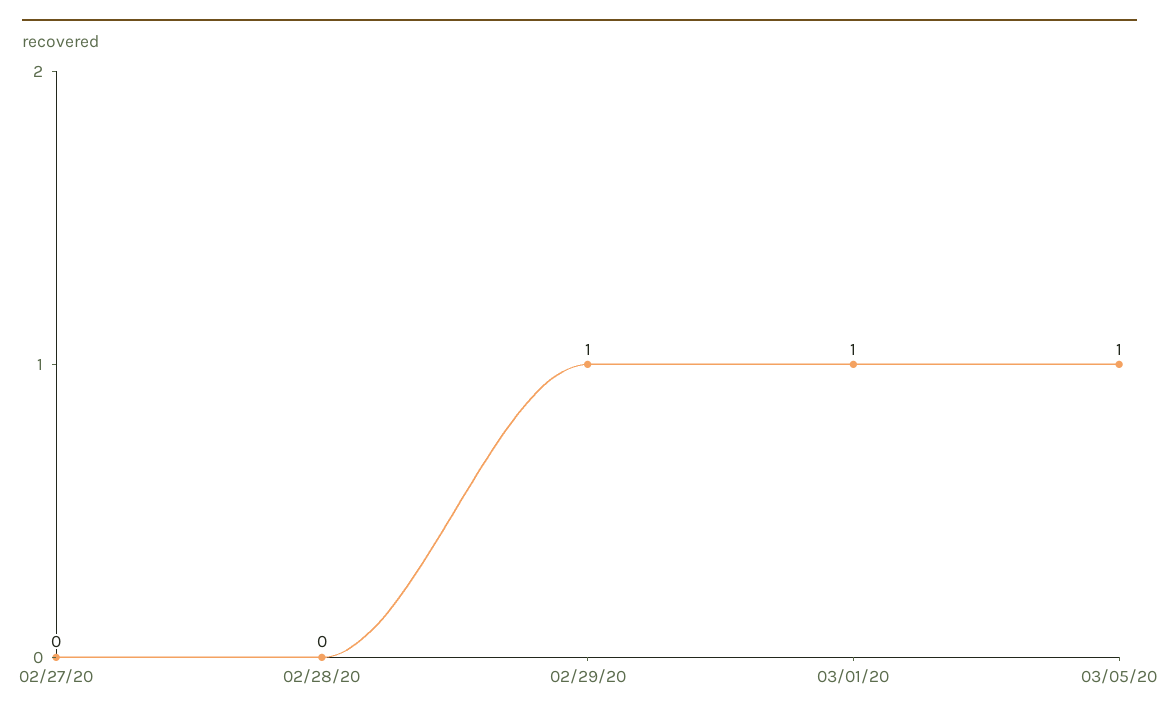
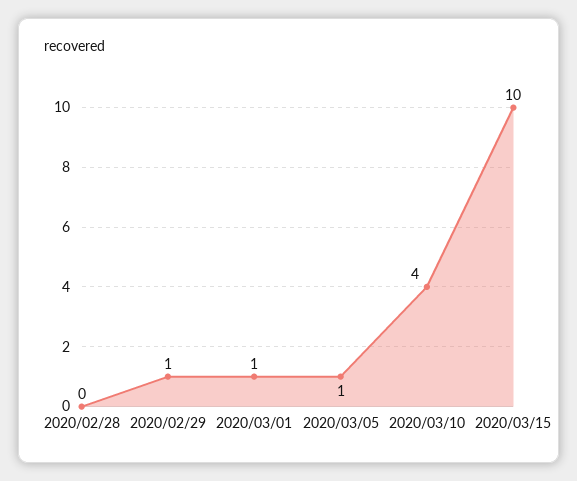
02/27/20: 0 -> none
2020/03/10: none -> 4
2020/03/15: none -> 10

